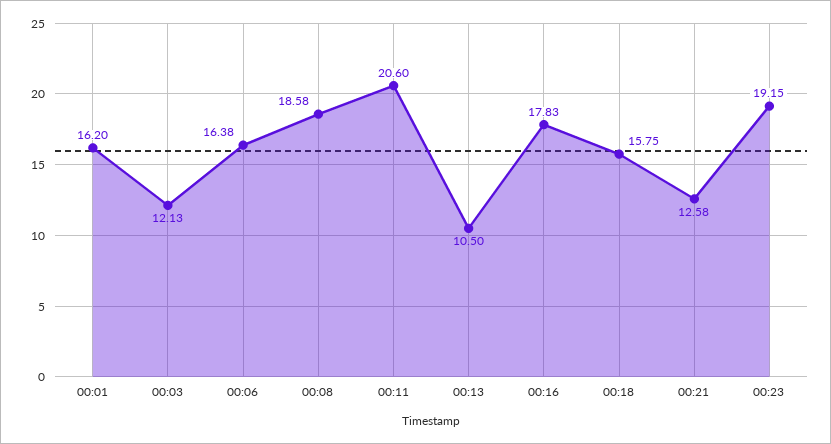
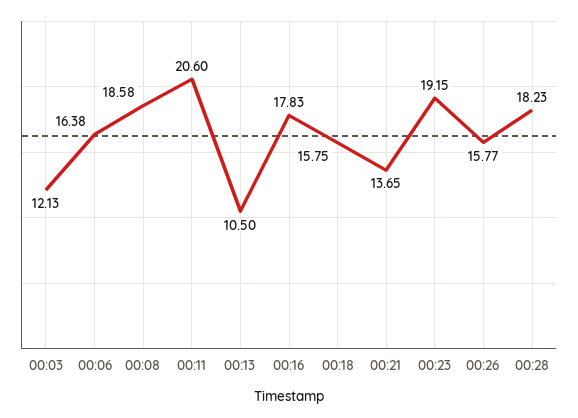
00:01: 16.2 -> none
00:21: 12.58 -> 13.65
00:26: none -> 15.77
00:28: none -> 18.23

